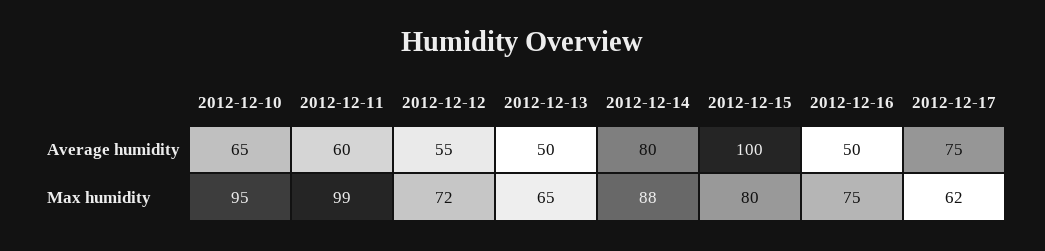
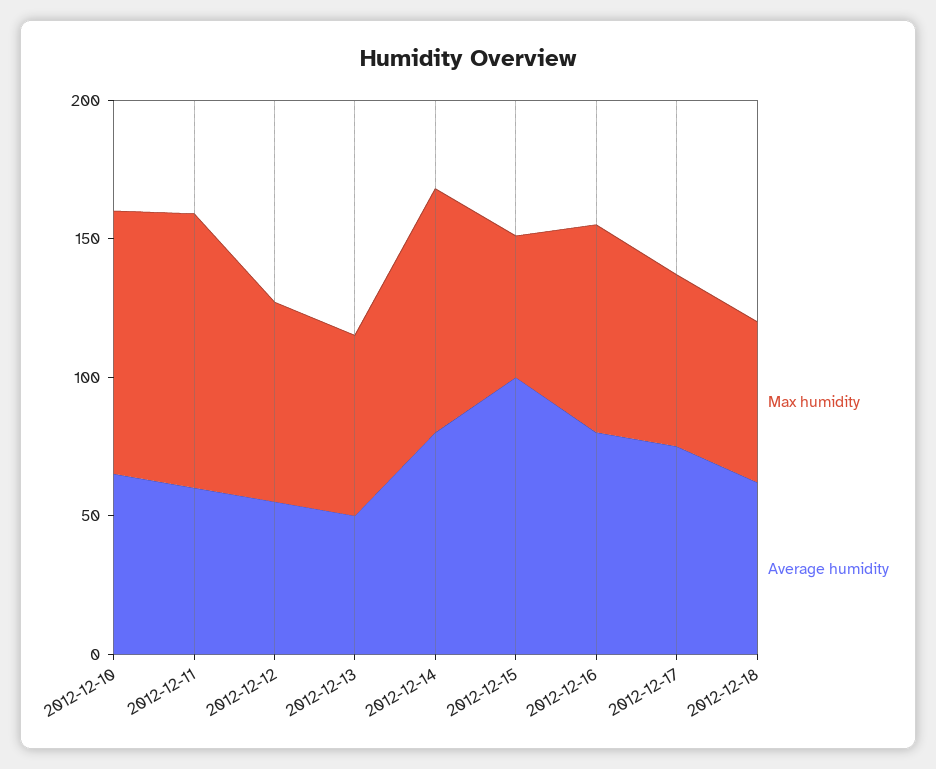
Average humidity, 2012-12-16: 50 -> 80
Max humidity, 2012-12-15: 80 -> 50
Max humidity, 2012-12-18: none -> 60
Average humidity, 2012-12-18: none -> 60

